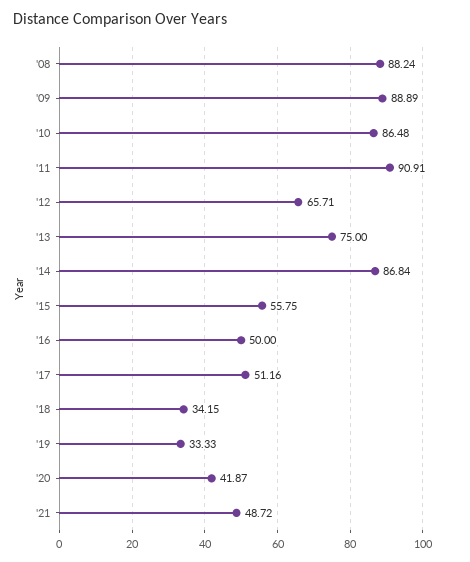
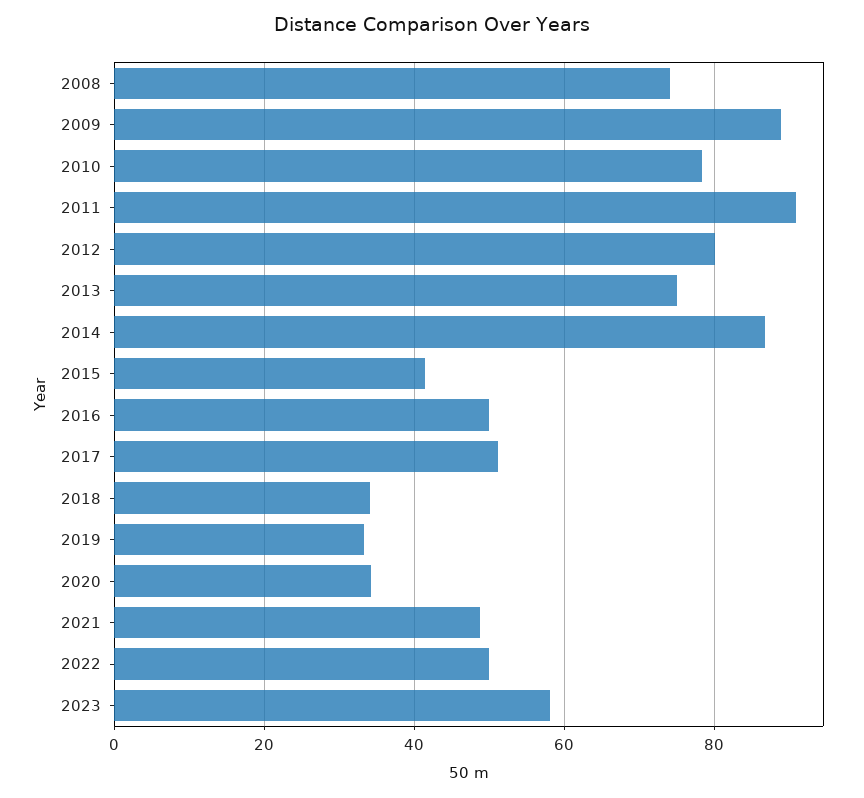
'08: 88.24 -> 74
'10: 86.48 -> 78
'12: 65.71 -> 80
'15: 55.75 -> 42
'20: 41.87 -> 34
2022: none -> 50
2023: none -> 58

